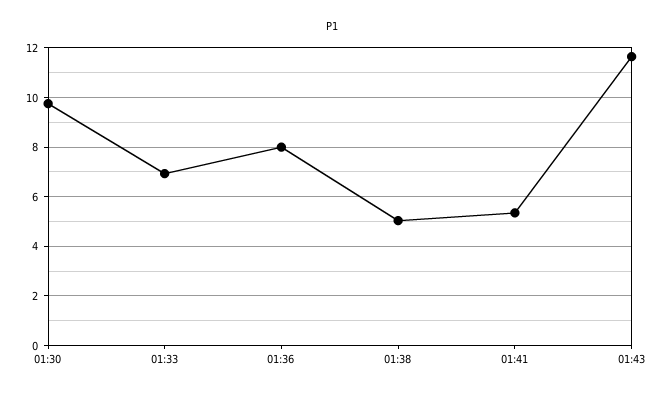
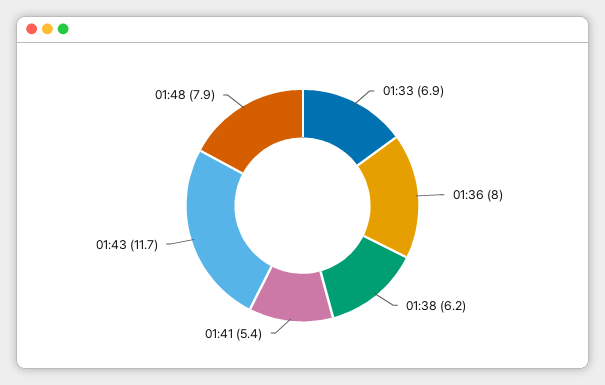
01:30: 9.75 -> none
01:38: 5 -> 6.2
01:48: none -> 7.9

